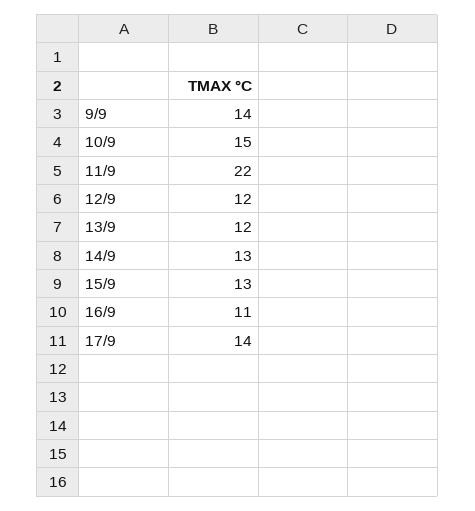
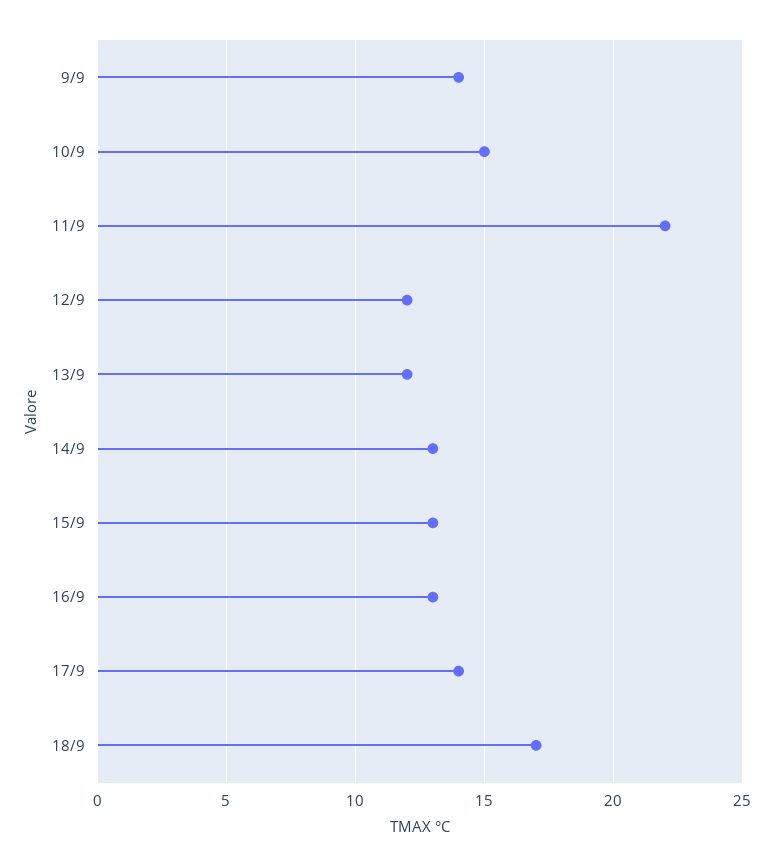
16/9: 11 -> 13
18/9: none -> 17

